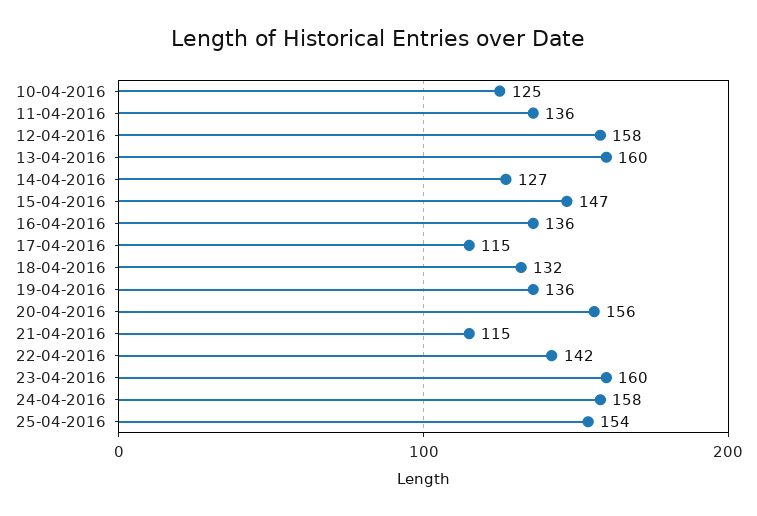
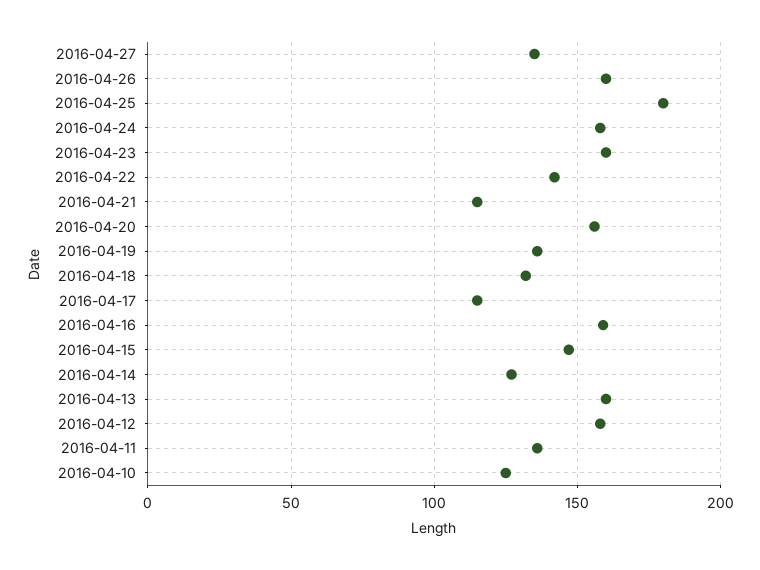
16-04-2016: 136 -> 160
25-04-2016: 154 -> 180
2016-04-27: none -> 135
2016-04-26: none -> 160

